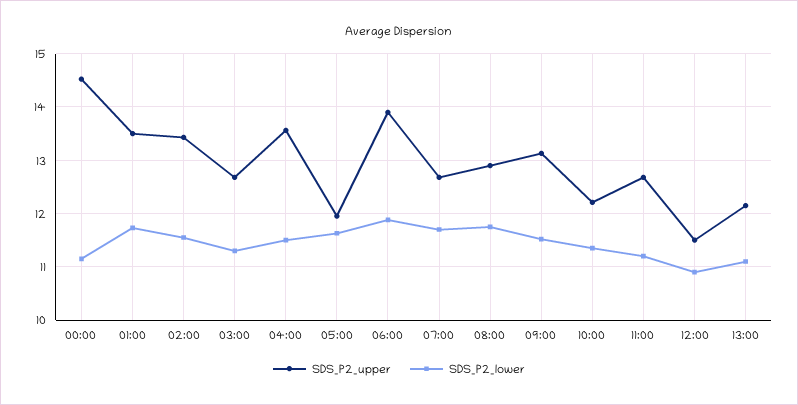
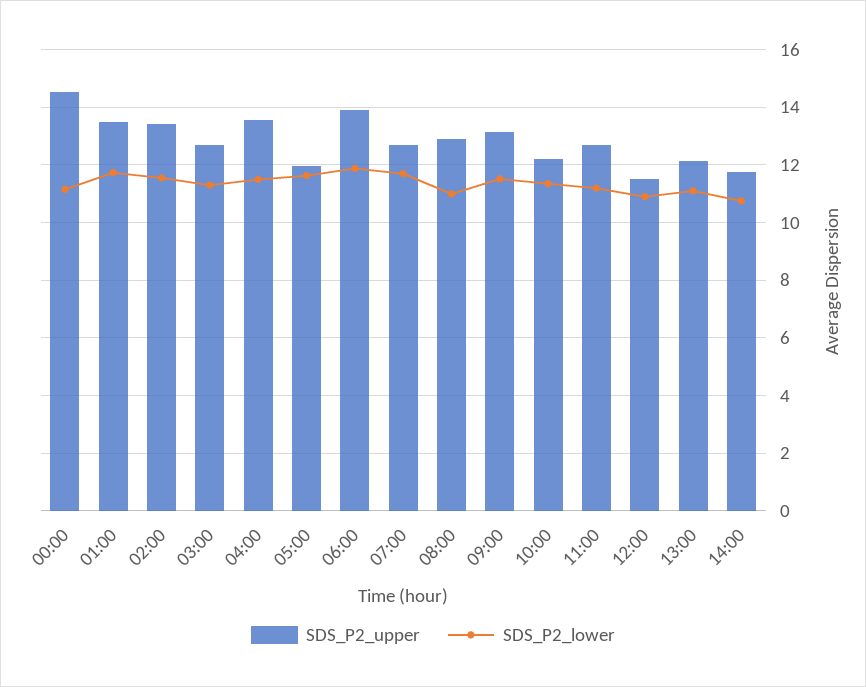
SDS_P2_lower, 08:00: 11.8 -> 11
SDS_P2_upper, 14:00: none -> 11.75
SDS_P2_lower, 14:00: none -> 10.75

